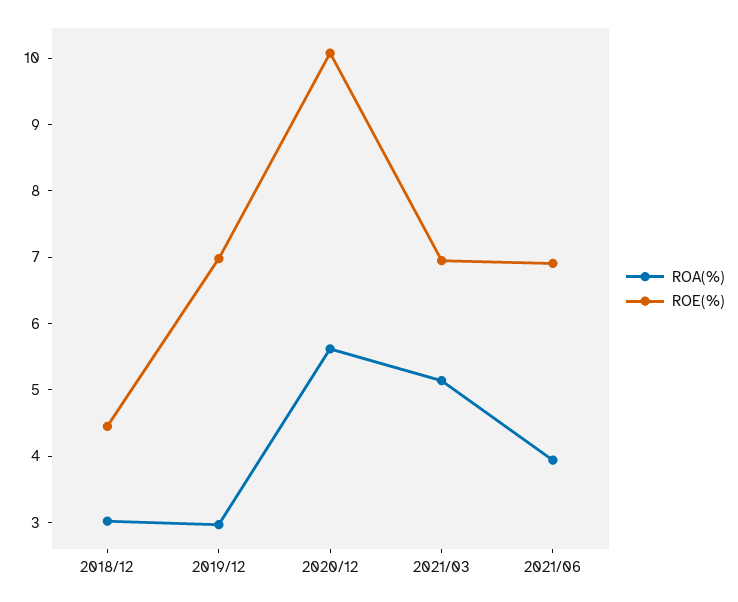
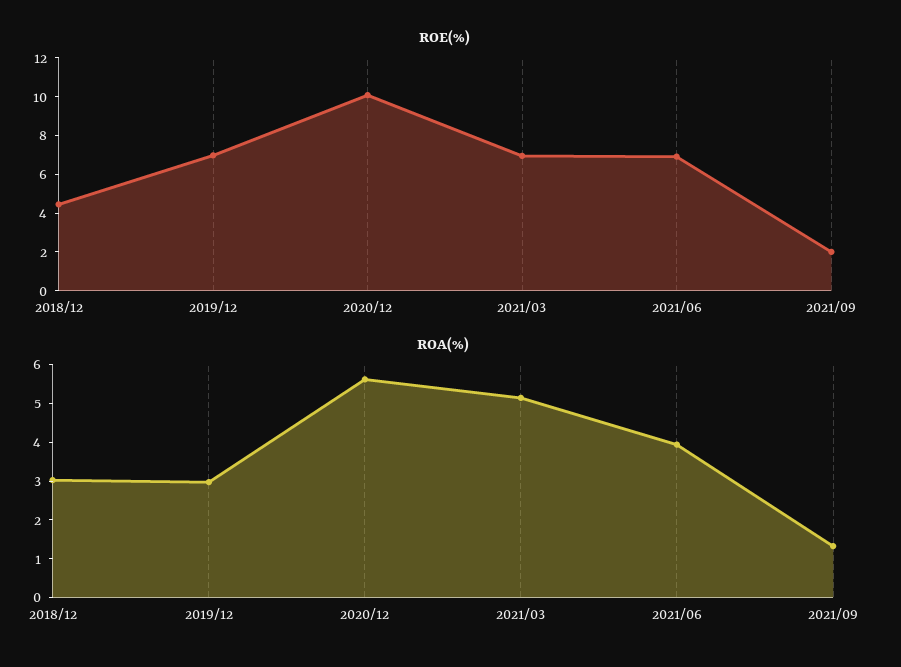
ROE(%), 2021/09: none -> 2
ROA(%), 2021/09: none -> 1.25

